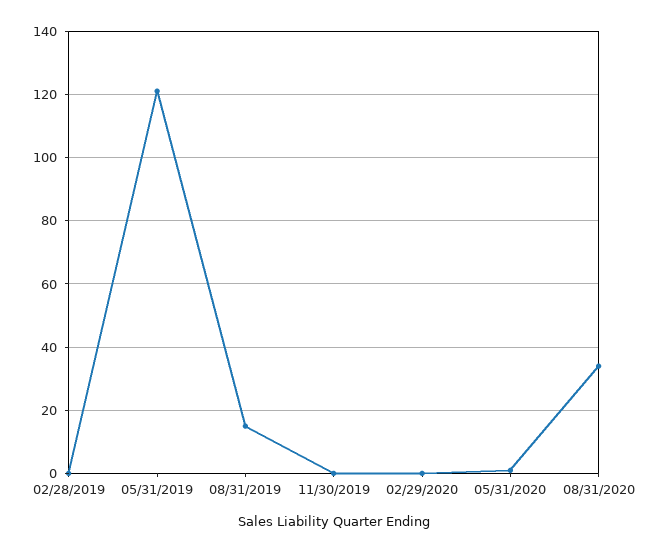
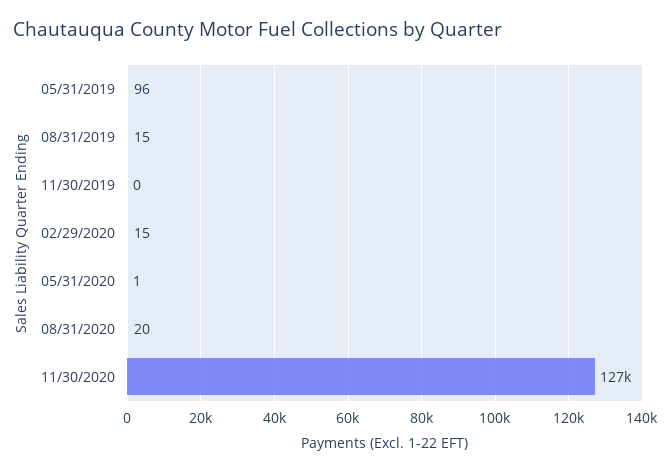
02/28/2019: 0 -> none
05/31/2019: 120 -> 96
02/29/2020: 0 -> 15
08/31/2020: 35 -> 20
11/30/2020: none -> 127000

